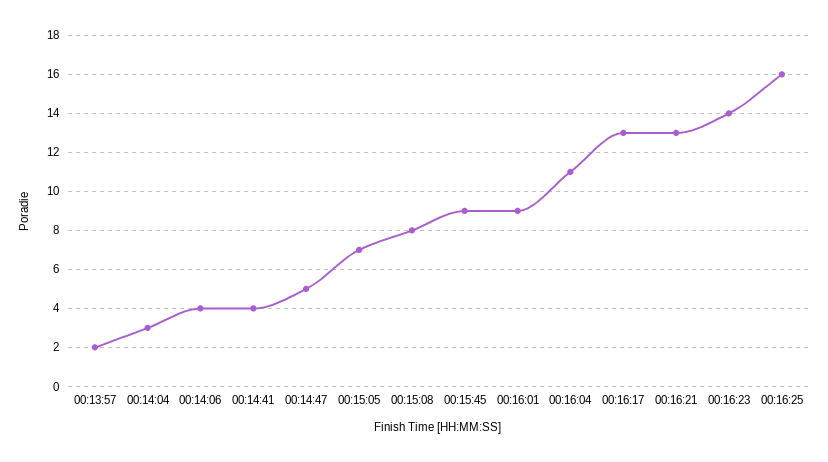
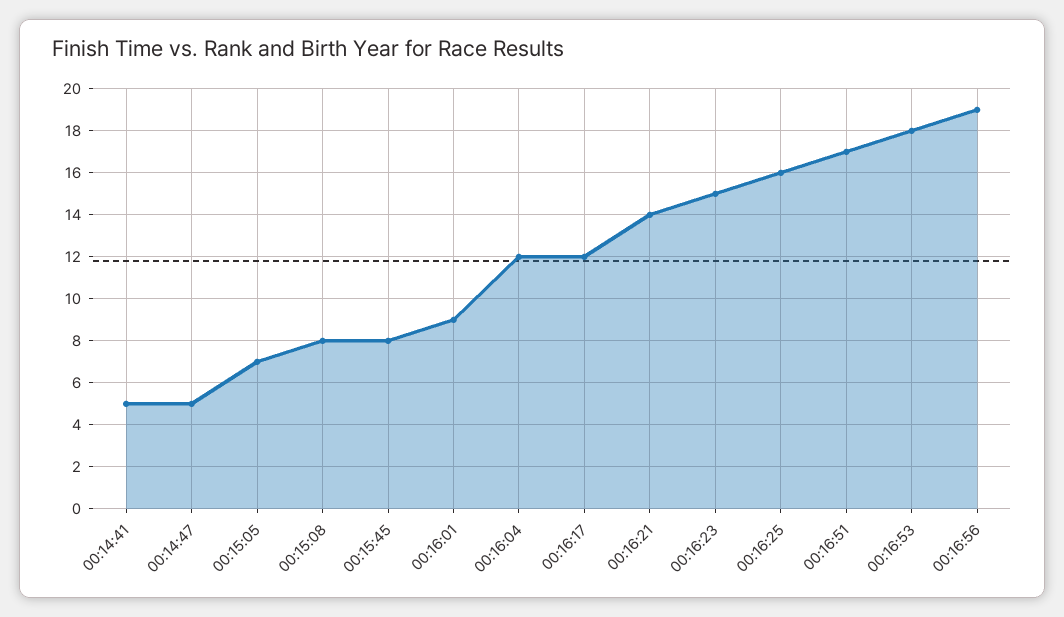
00:13:57: 2 -> none
00:14:04: 3 -> none
00:14:06: 4 -> none
00:14:41: 4 -> 5
00:15:45: 9 -> 8
00:16:04: 11 -> 12
00:16:17: 13 -> 12
00:16:21: 13 -> 14
00:16:23: 14 -> 15
00:16:51: none -> 17
00:16:53: none -> 18
00:16:56: none -> 19

